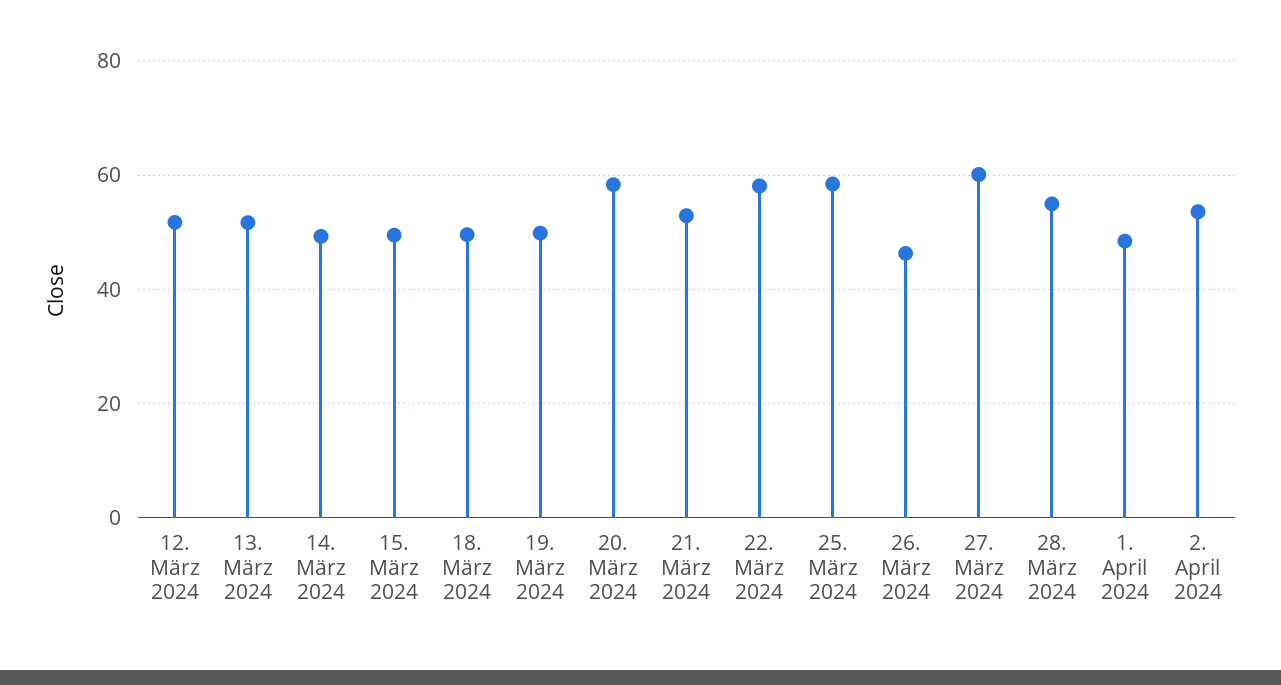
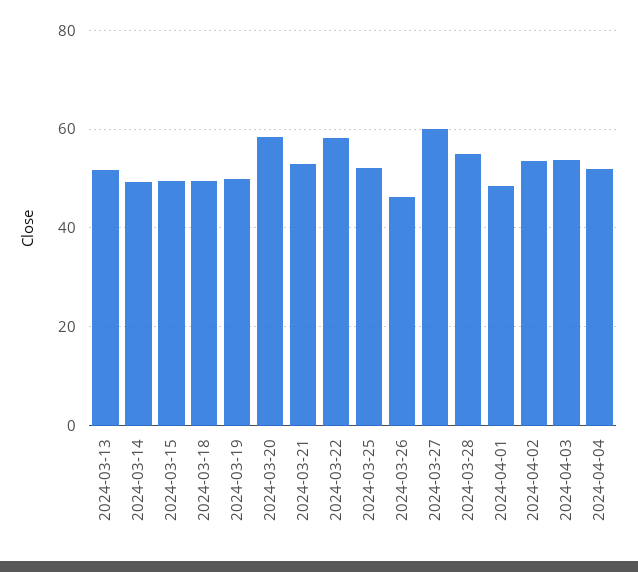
12. März 2024: 52 -> none
25. März 2024: 58 -> 52
2024-04-03: none -> 54
2024-04-04: none -> 52

